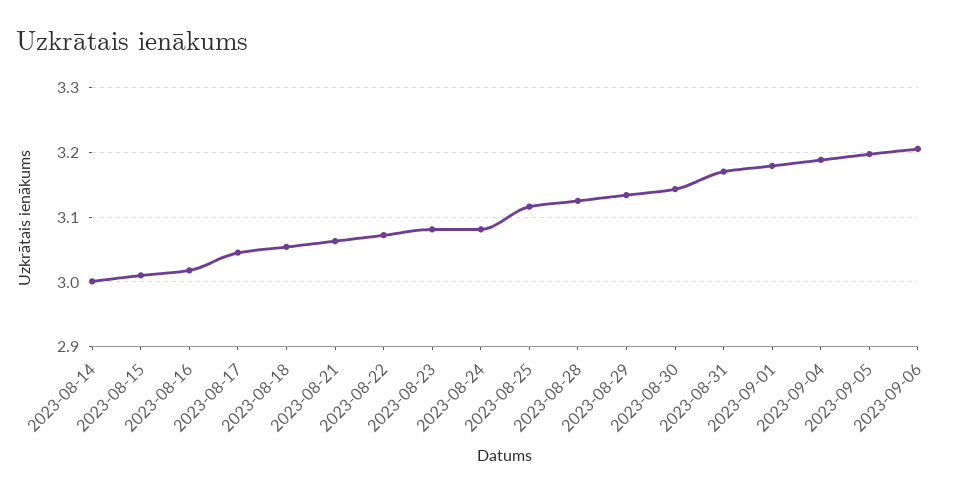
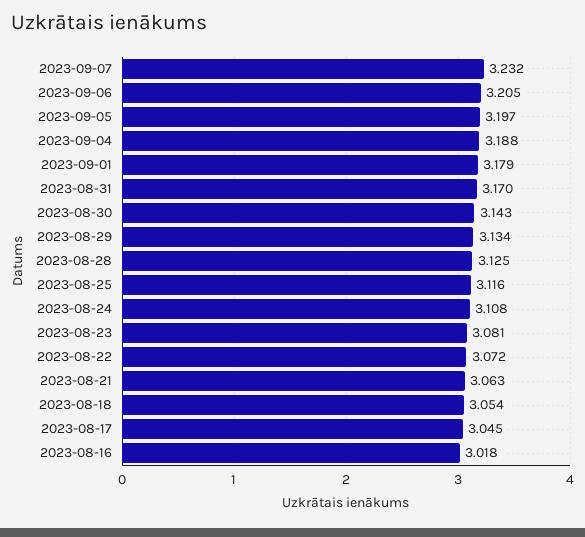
2023-08-14: 3 -> none
2023-08-15: 3.01 -> none
2023-08-24: 3.08 -> 3.108
2023-09-07: none -> 3.232

